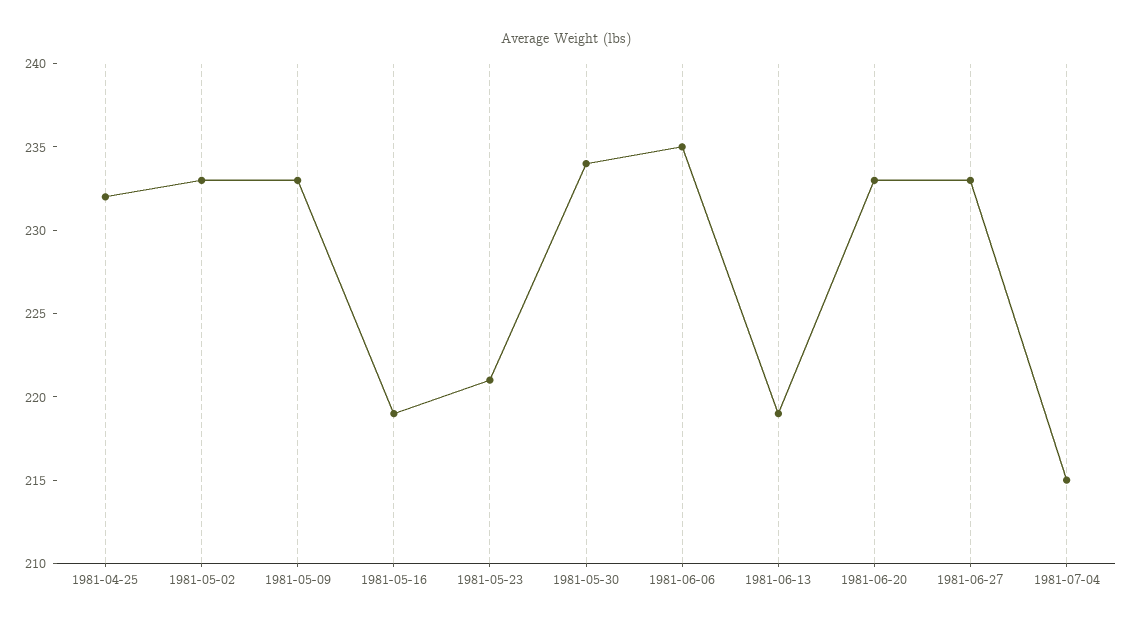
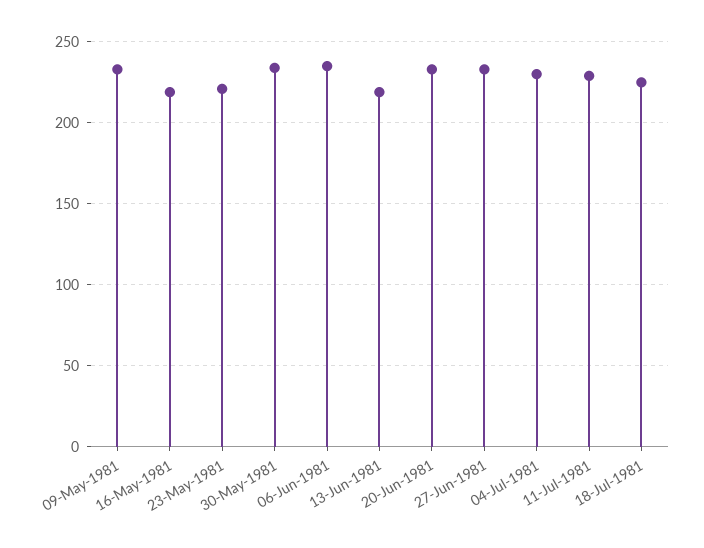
1981-04-25: 232 -> none
1981-05-02: 233 -> none
1981-07-04: 215 -> 230
11-Jul-1981: none -> 230
18-Jul-1981: none -> 225

